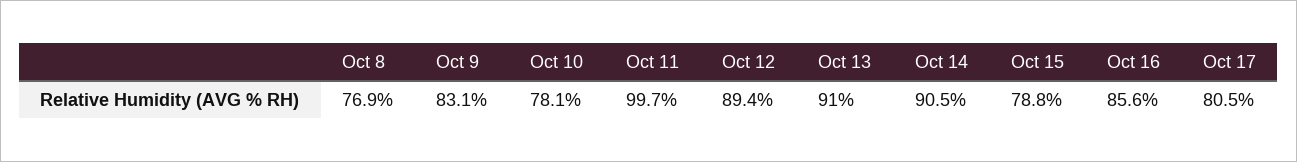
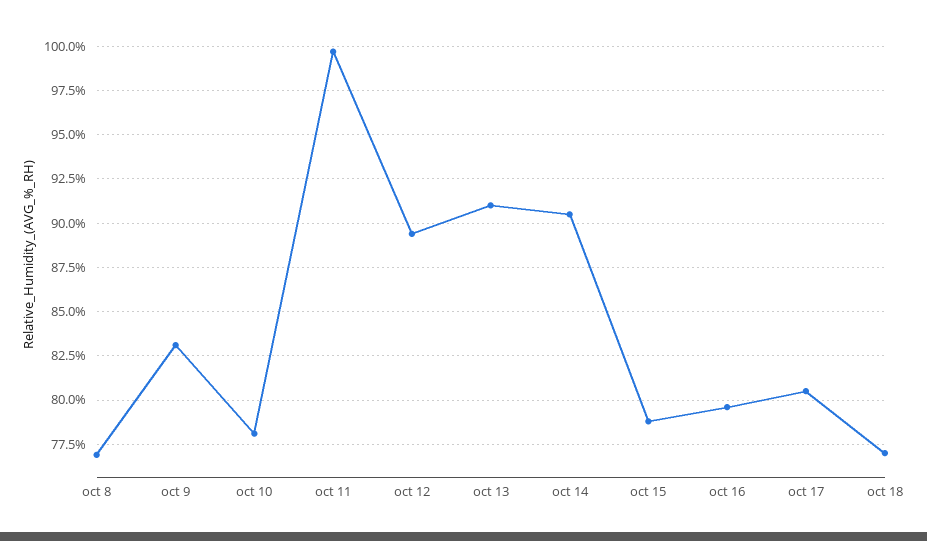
Oct 16: 85.6 -> 79.5
oct 18: none -> 77

